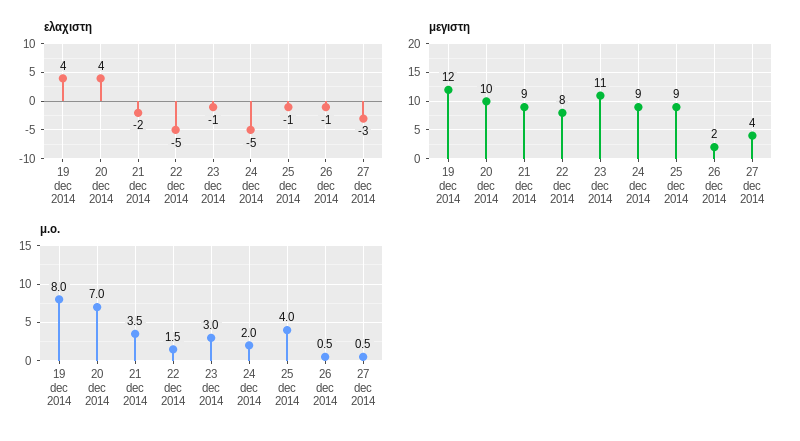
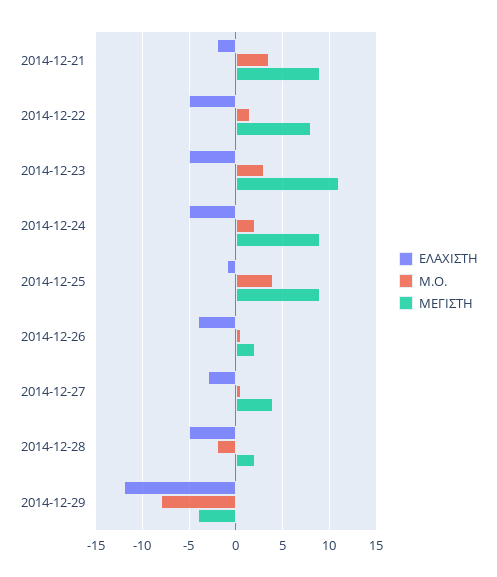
ελαχιστη, 19 dec 2014: 4 -> none
ελαχιστη, 20 dec 2014: 4 -> none
ελαχιστη, 23 dec 2014: -1 -> -5
ελαχιστη, 26 dec 2014: -1 -> -4
μεγιστη, 19 dec 2014: 12 -> none
μεγιστη, 20 dec 2014: 10 -> none
μ.ο., 19 dec 2014: 8 -> none
μ.ο., 20 dec 2014: 7 -> none
ελαχιστη, 2014-12-28: none -> -5
μ.ο., 2014-12-28: none -> -2
μεγιστη, 2014-12-28: none -> 2
ελαχιστη, 2014-12-29: none -> -12
μ.ο., 2014-12-29: none -> -8
μεγιστη, 2014-12-29: none -> -4

